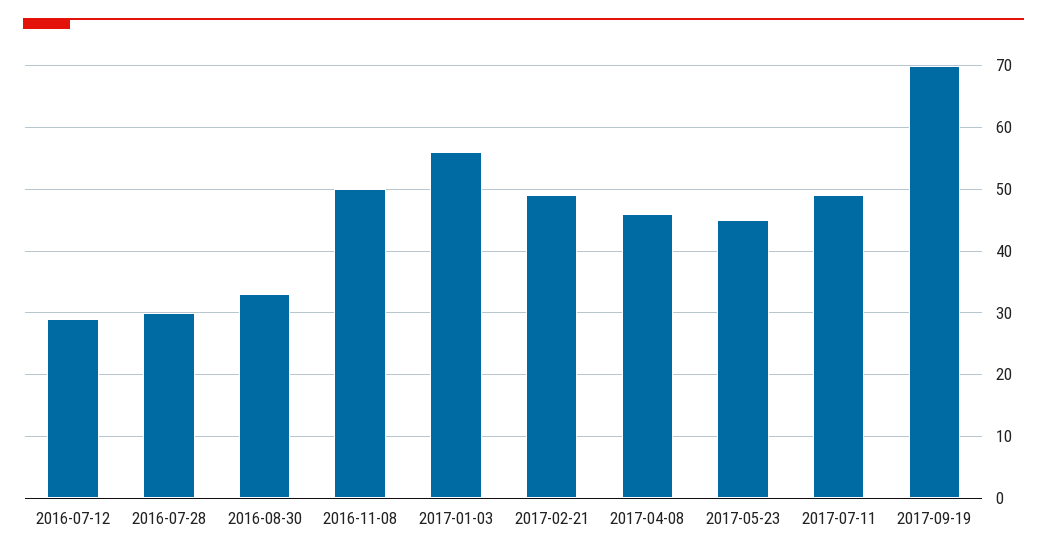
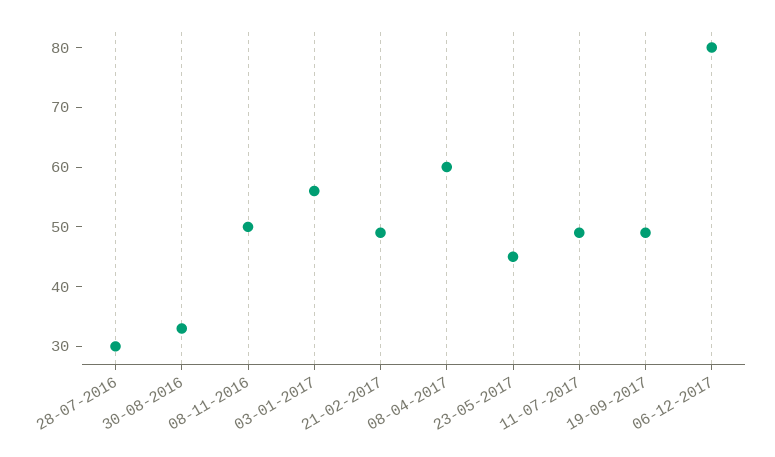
2016-07-12: 29 -> none
2017-04-08: 46 -> 60
2017-09-19: 70 -> 50
06-12-2017: none -> 80

